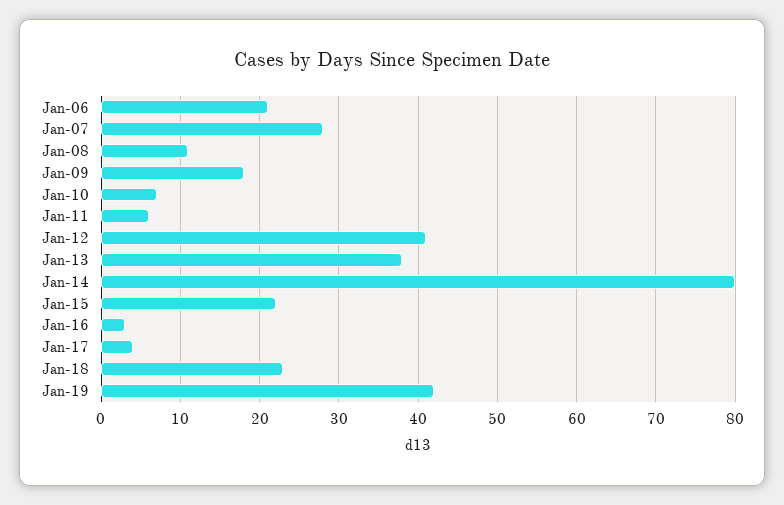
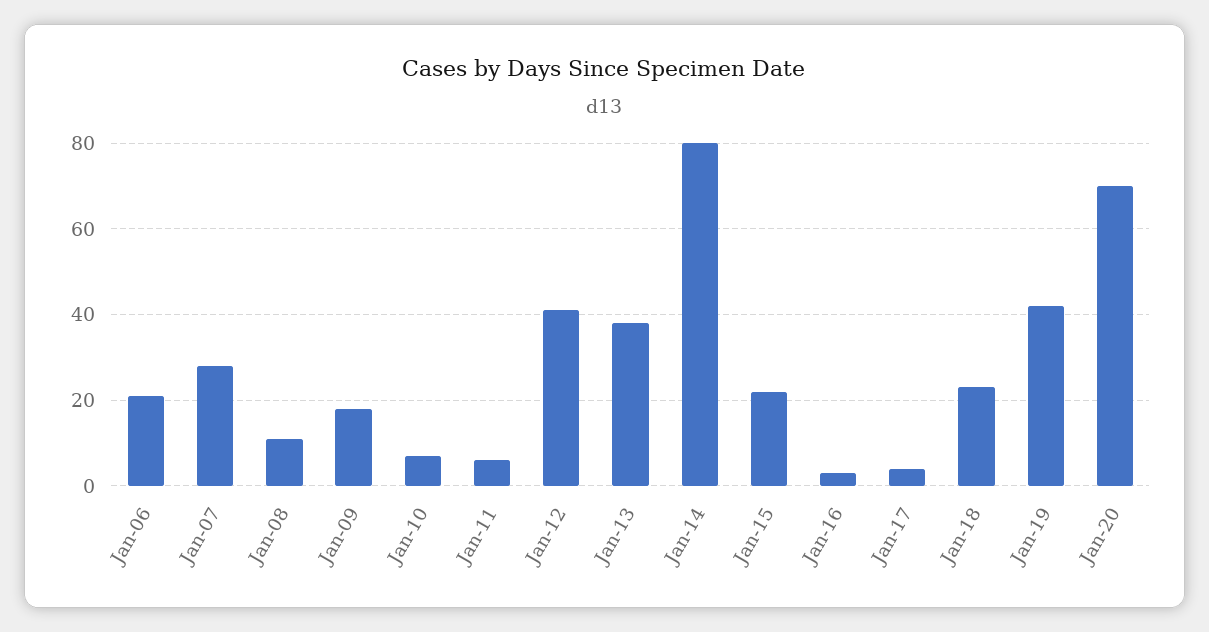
Jan-20: none -> 70

